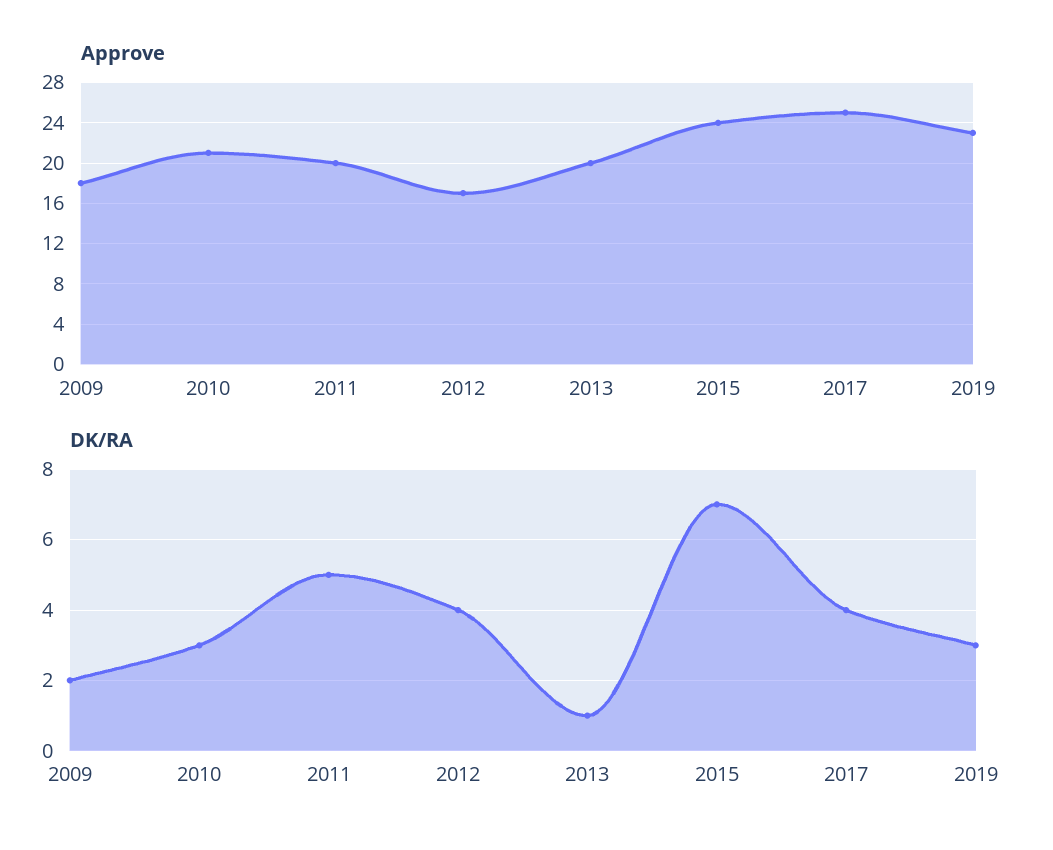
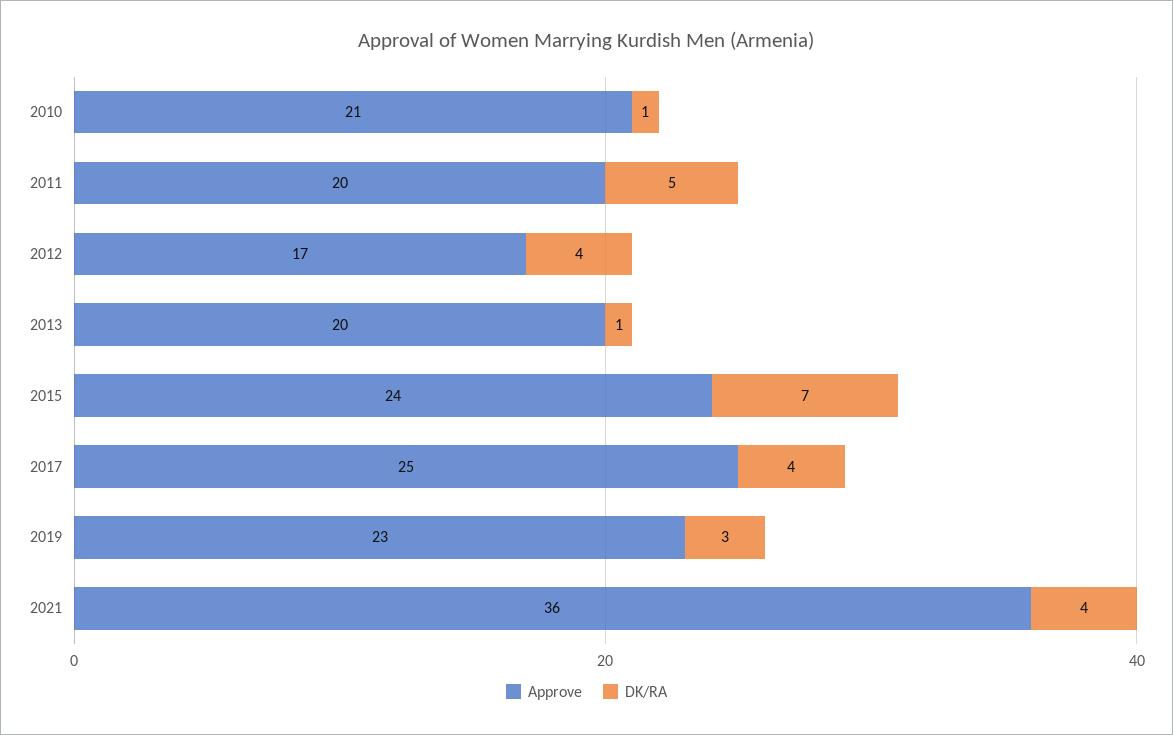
Approve, 2009: 18 -> none
DK/RA, 2009: 2 -> none
DK/RA, 2010: 3 -> 1
Approve, 2021: none -> 36
DK/RA, 2021: none -> 4

